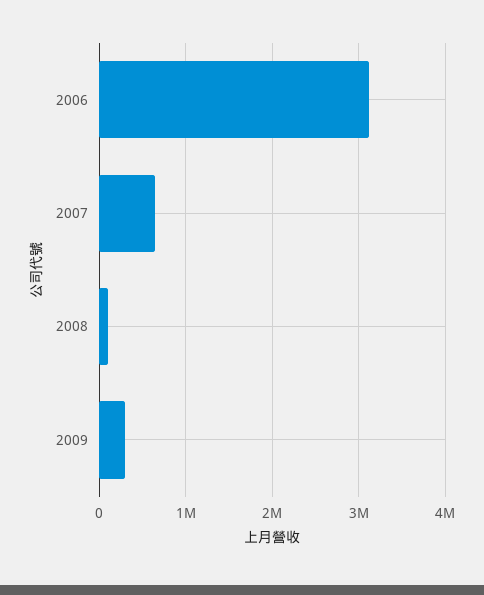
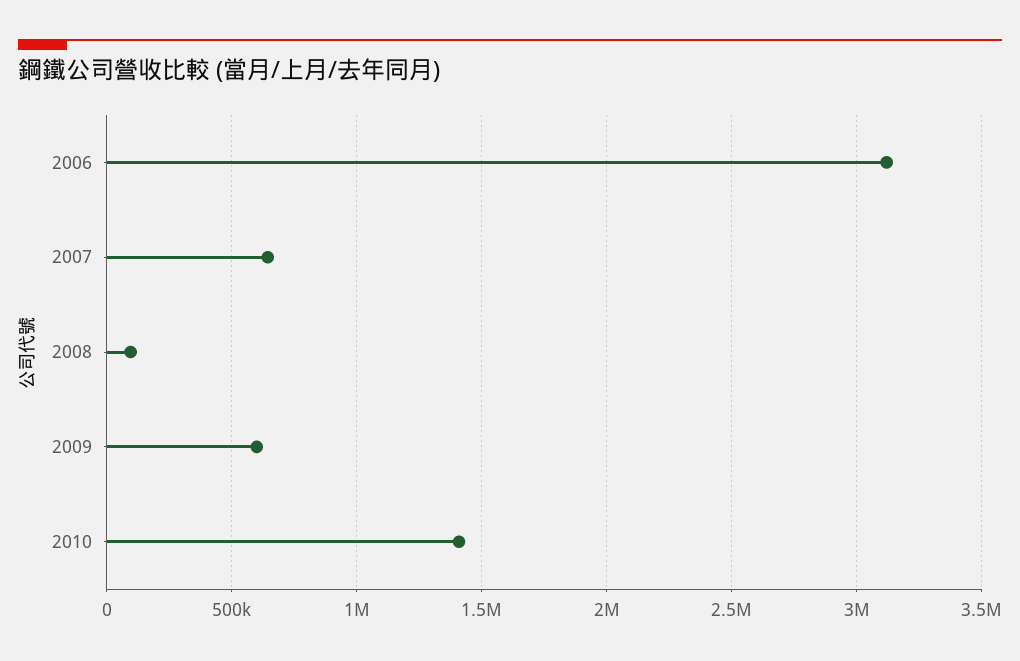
2009: 300000 -> 600000
2010: none -> 1400000

